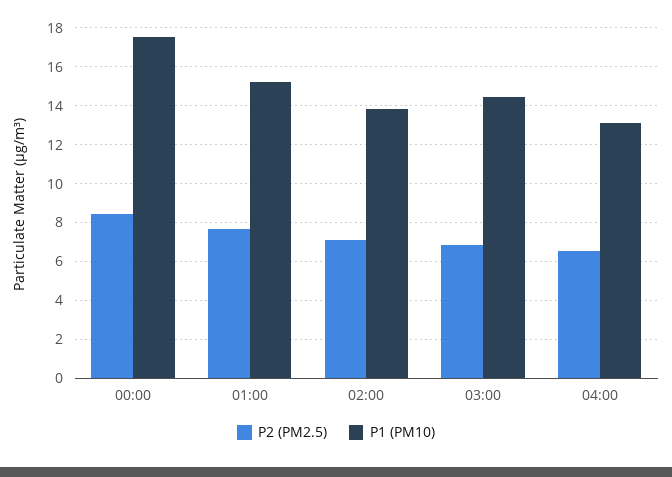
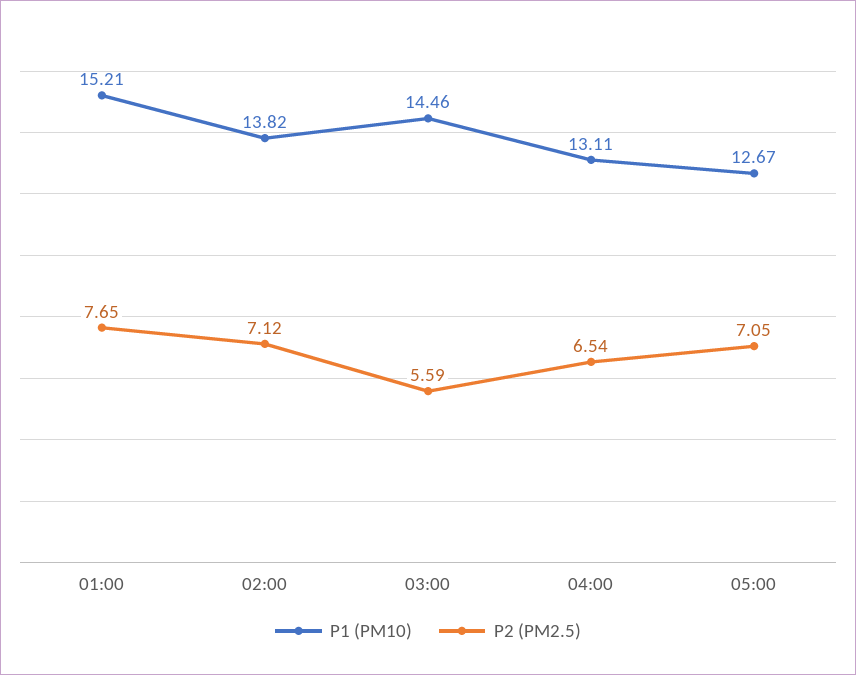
P2 (PM2.5), 00:00: 8.5 -> none
P1 (PM10), 00:00: 17.5 -> none
P2 (PM2.5), 03:00: 7 -> 5.59
P1 (PM10), 05:00: none -> 12.67
P2 (PM2.5), 05:00: none -> 7.05

